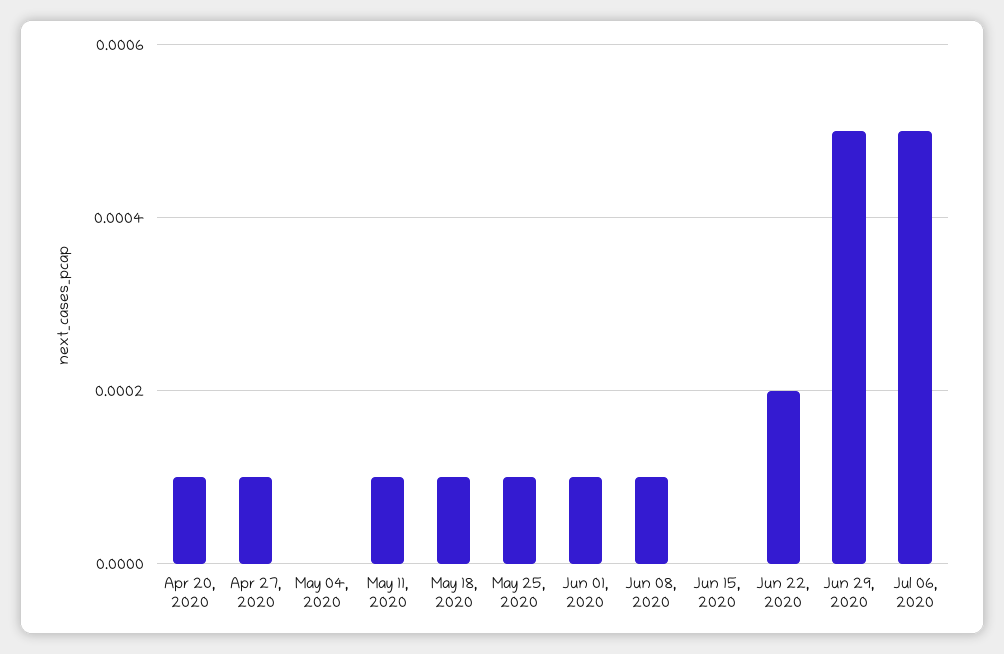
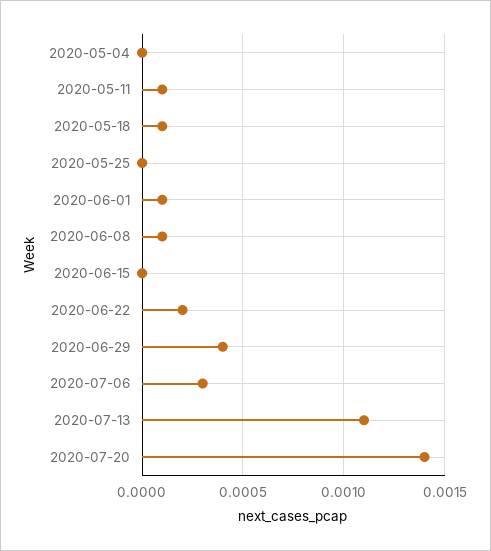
Apr 20, 2020: 0.0001 -> none
Apr 27, 2020: 0.0001 -> none
May 25, 2020: 0.0001 -> 0
Jun 29, 2020: 0.0005 -> 0.0004
Jul 06, 2020: 0.0005 -> 0.0003
2020-07-13: none -> 0.0011
2020-07-20: none -> 0.0014

